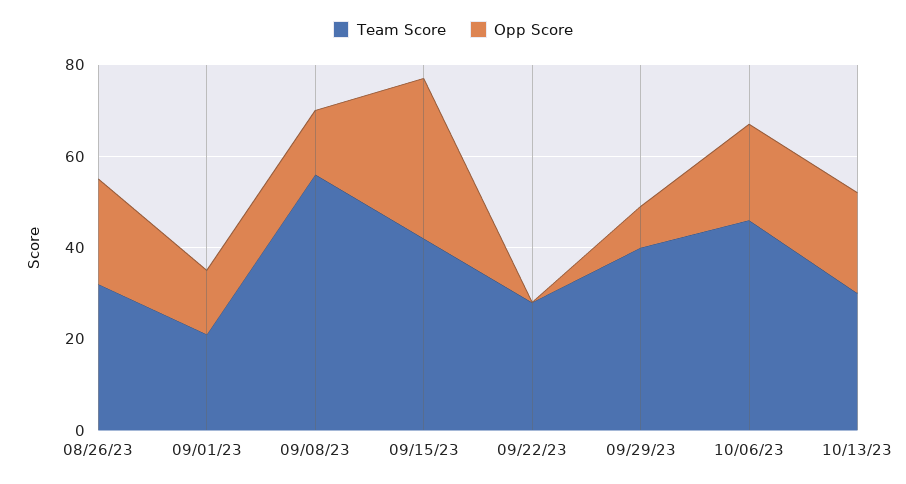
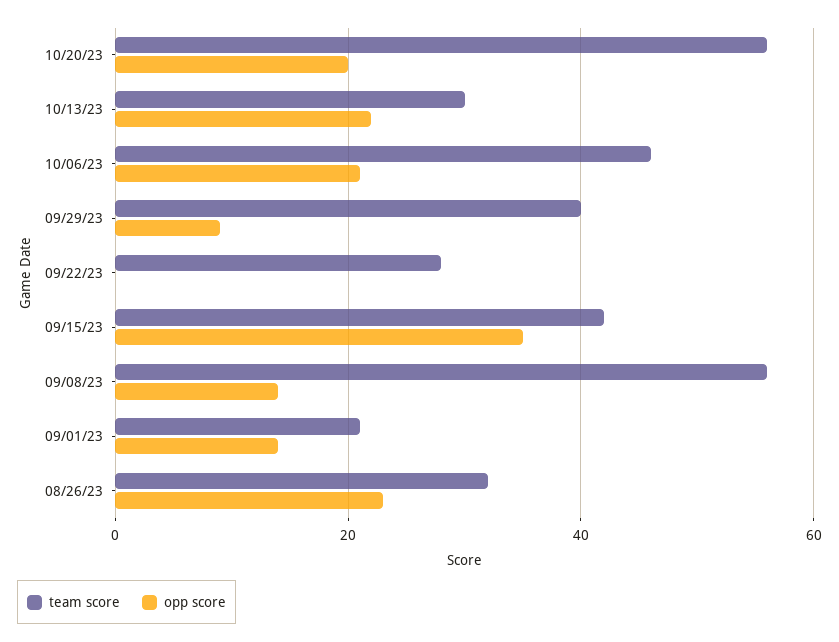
Team Score, 10/20/23: none -> 55
Opp Score, 10/20/23: none -> 20

